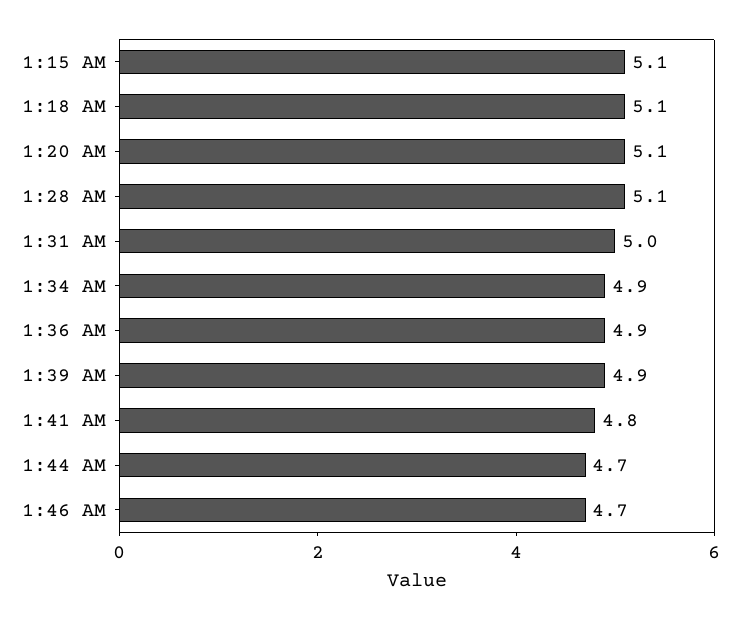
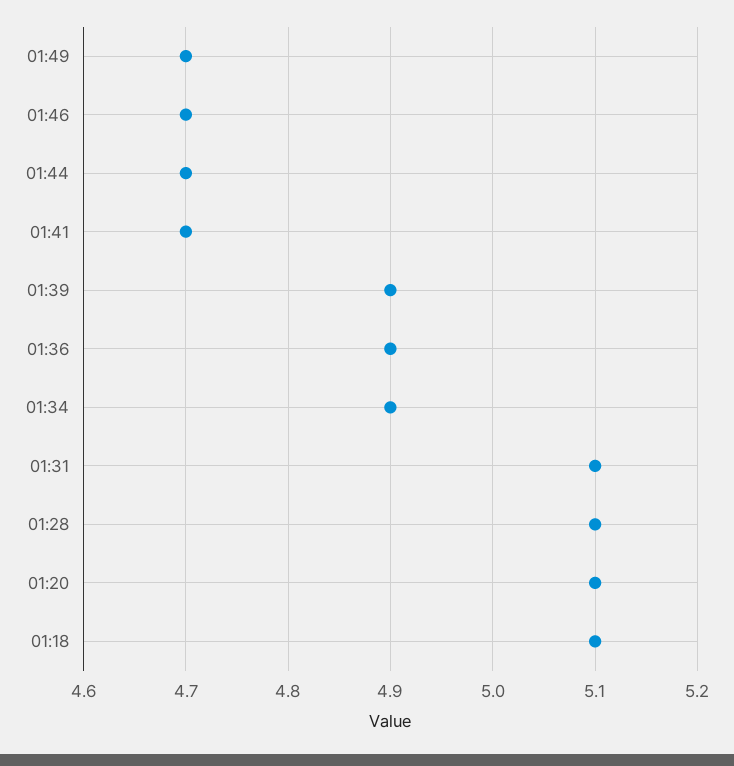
1:15 AM: 5.1 -> none
1:31 AM: 5 -> 5.1
1:41 AM: 4.8 -> 4.7
01:49: none -> 4.7

